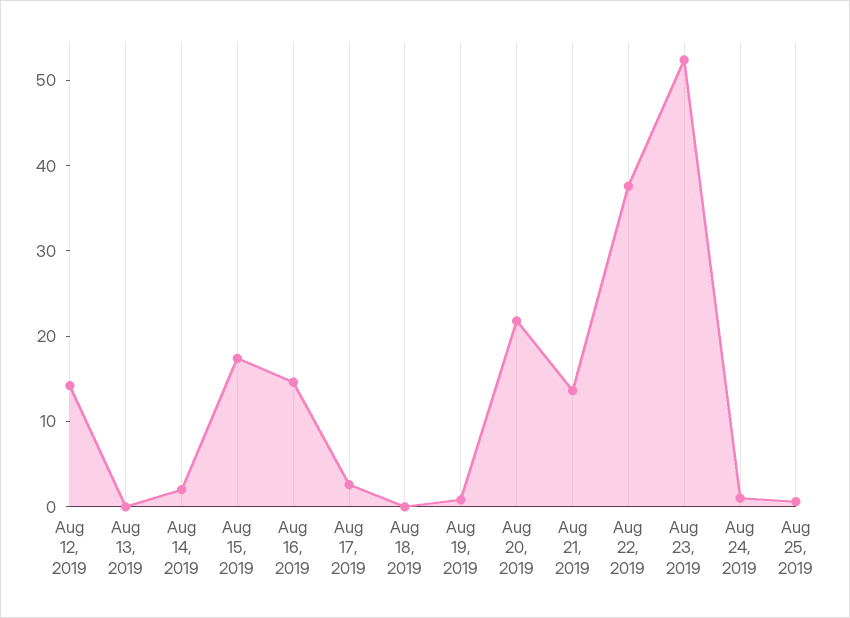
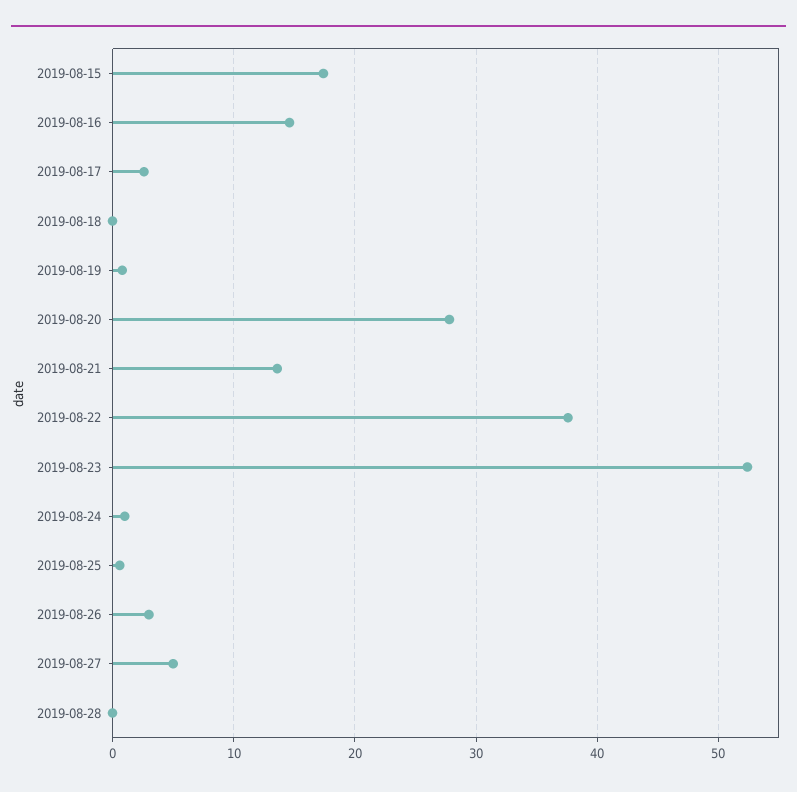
Aug 12, 2019: 14 -> none
Aug 13, 2019: 0 -> none
Aug 14, 2019: 2 -> none
Aug 20, 2019: 22 -> 28
2019-08-26: none -> 3
2019-08-27: none -> 5
2019-08-28: none -> 0

